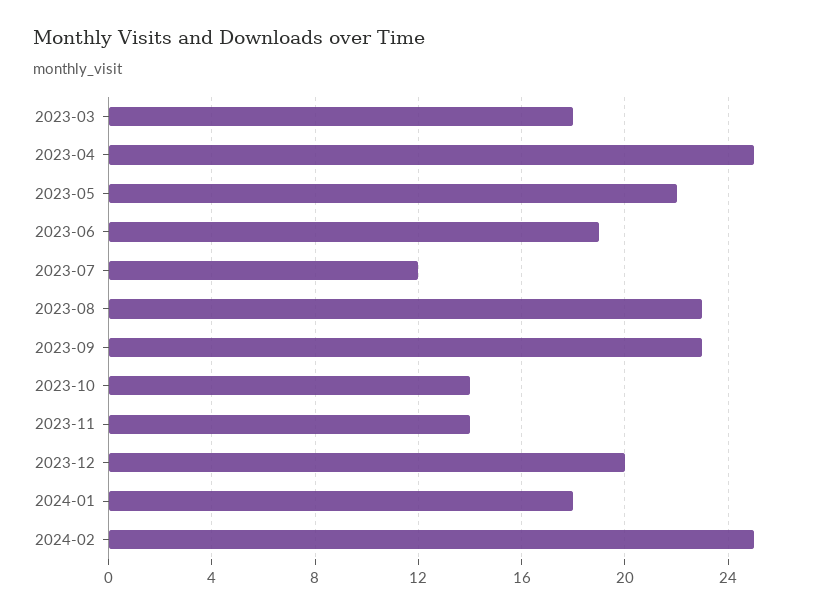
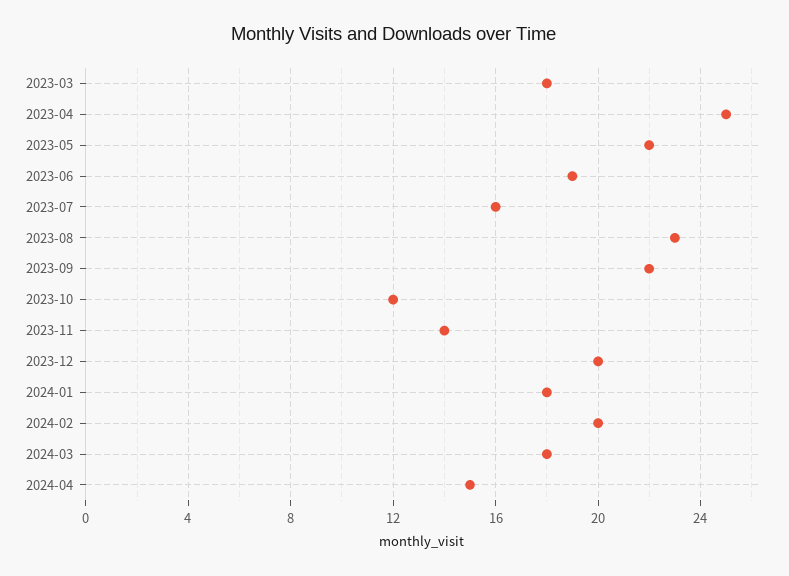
2023-07: 12 -> 16
2023-09: 23 -> 22
2023-10: 14 -> 12
2024-02: 25 -> 20
2024-03: none -> 18
2024-04: none -> 15

